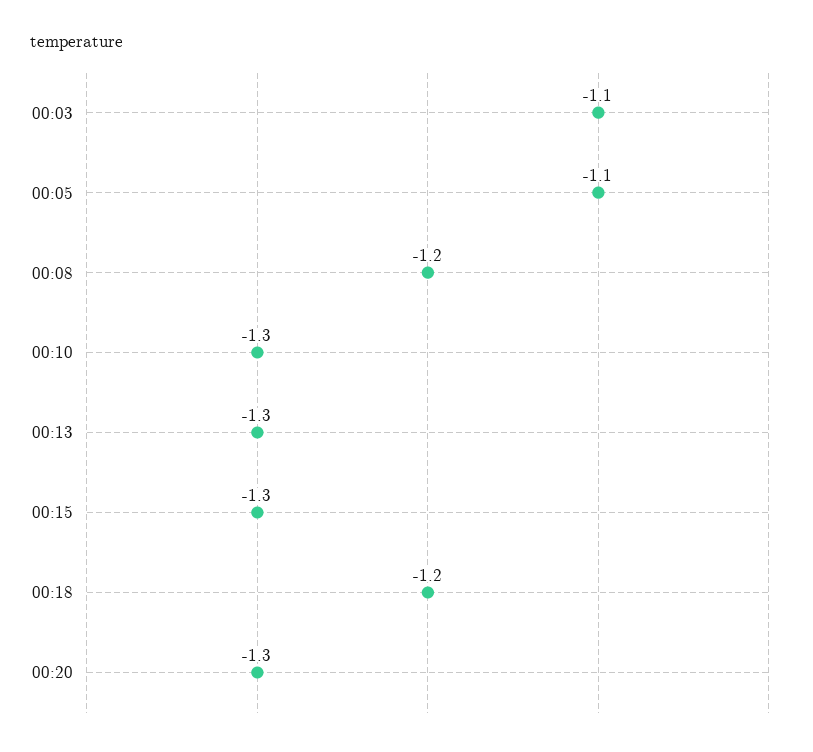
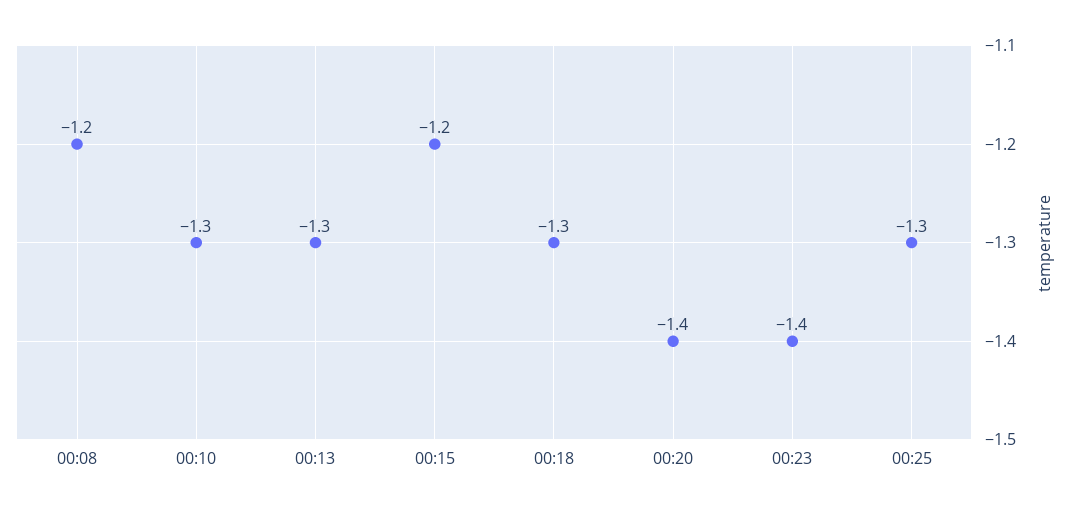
00:03: -1.1 -> none
00:05: -1.1 -> none
00:15: -1.3 -> -1.2
00:18: -1.2 -> -1.3
00:20: -1.3 -> -1.4
00:23: none -> -1.4
00:25: none -> -1.3

